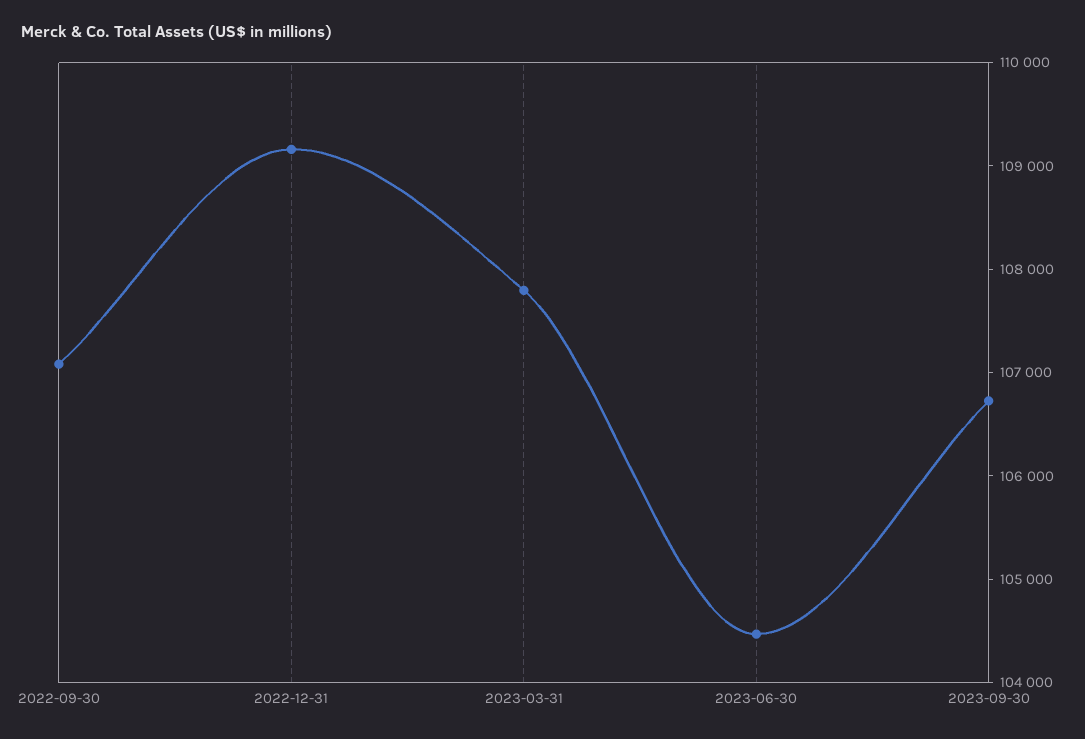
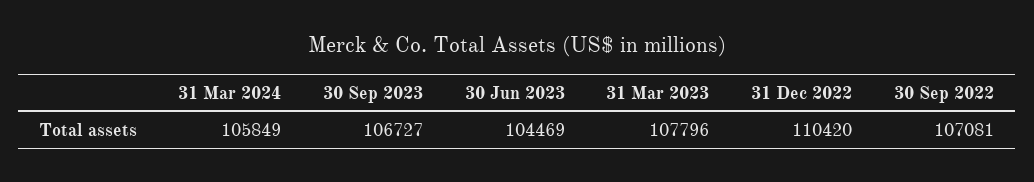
2022-12-31: 109200 -> 110420
31 Mar 2024: none -> 105849

